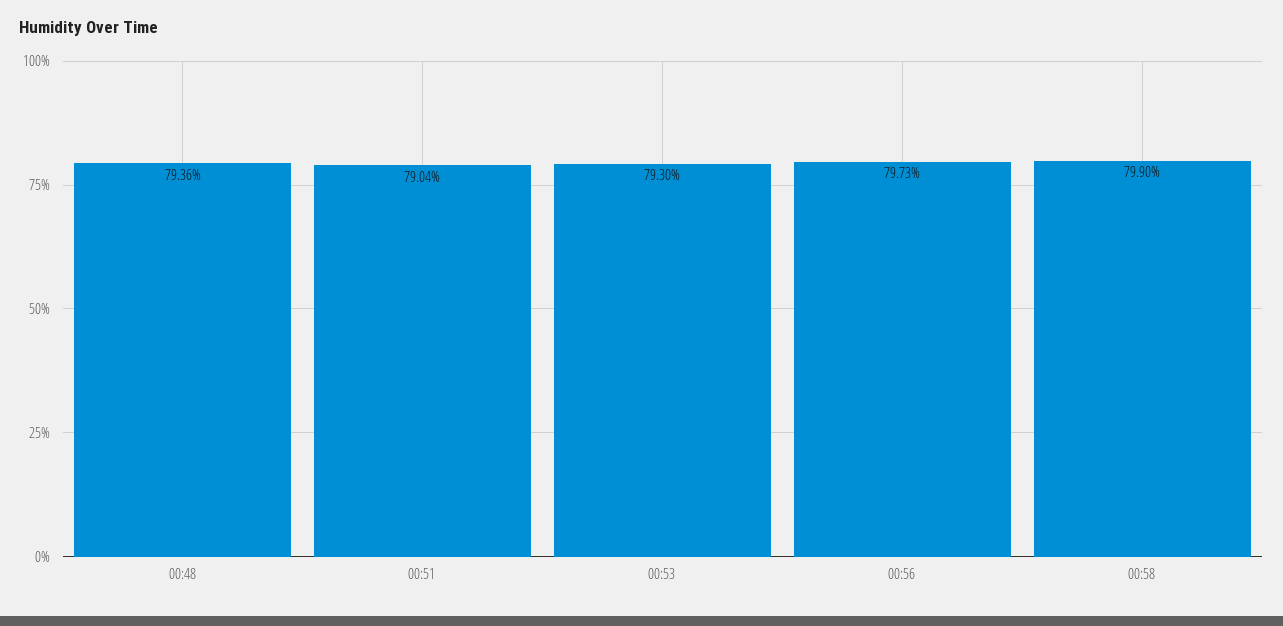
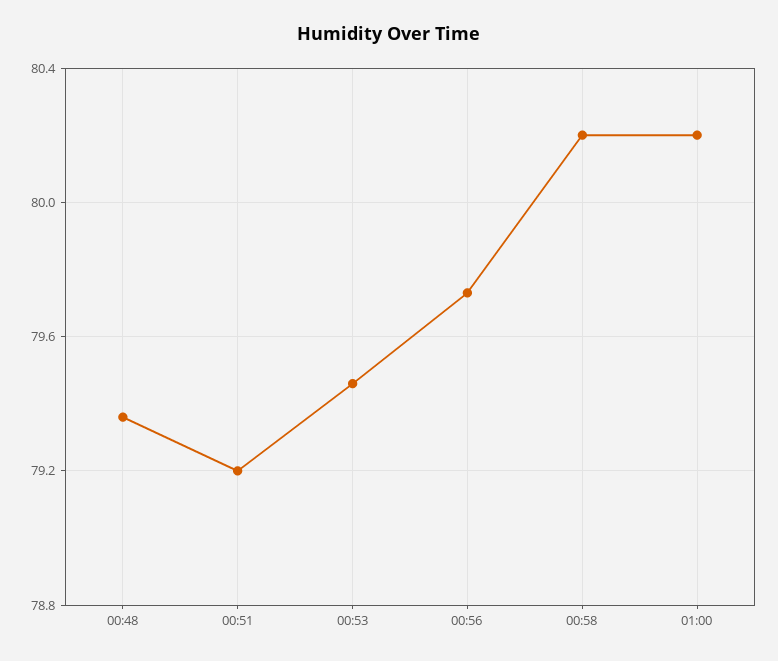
00:51: 79.04 -> 79.2
00:53: 79.3 -> 79.45
00:58: 79.9 -> 80.2
01:00: none -> 80.2

